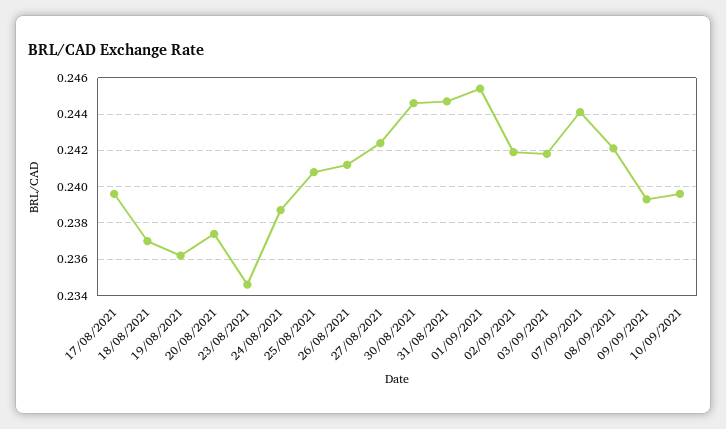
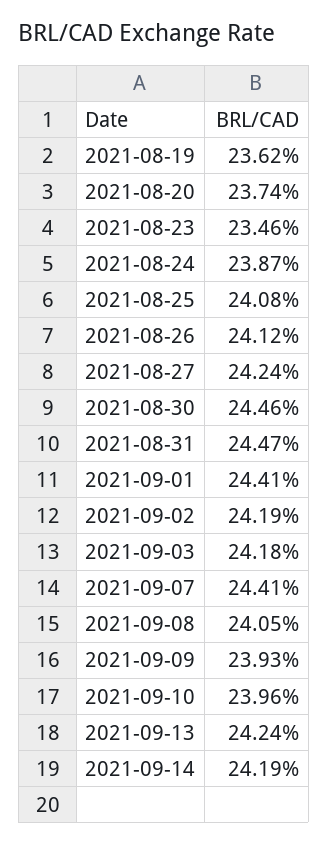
17/08/2021: 0.2395 -> none
18/08/2021: 0.237 -> none
01/09/2021: 0.2455 -> 0.2441
08/09/2021: 0.242 -> 0.2405
2021-09-13: none -> 0.2424
2021-09-14: none -> 0.2419

